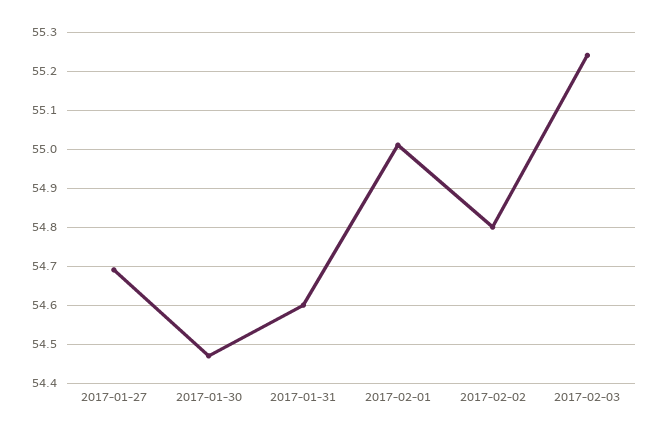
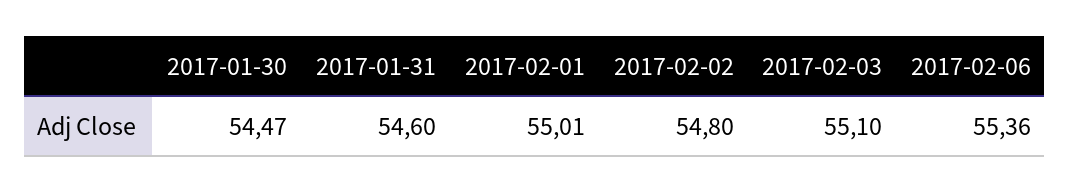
2017-01-27: 54.7 -> none
2017-02-03: 55.25 -> 55.1
2017-02-06: none -> 55.36

